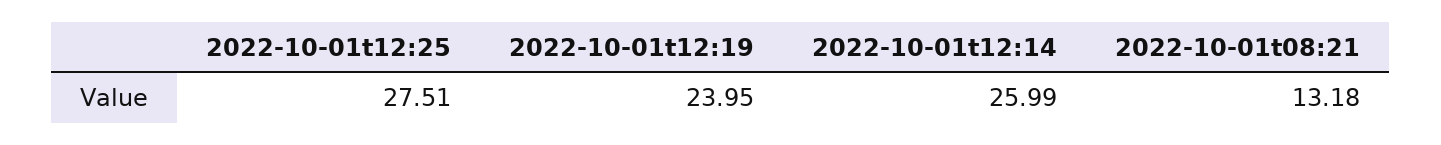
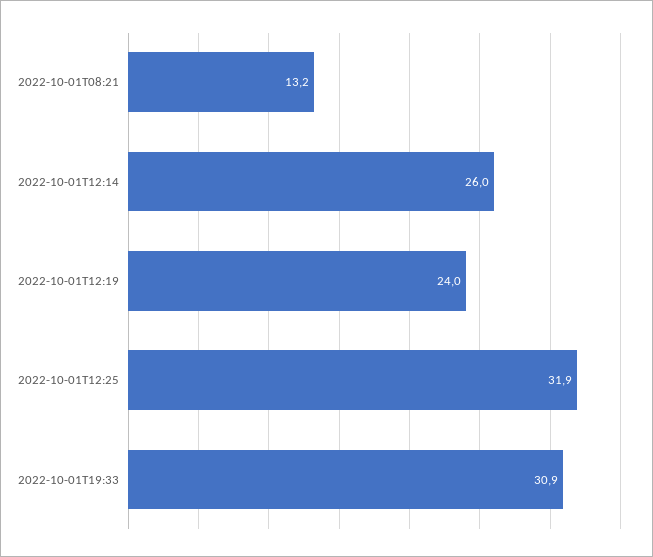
2022-10-01t12:25: 27.51 -> 31.9
2022-10-01T19:33: none -> 30.9

